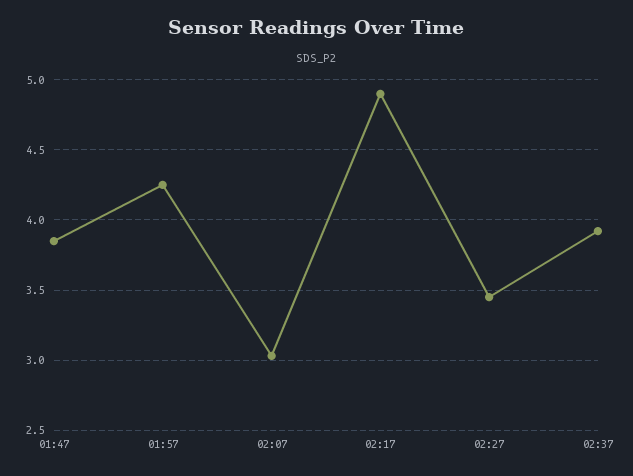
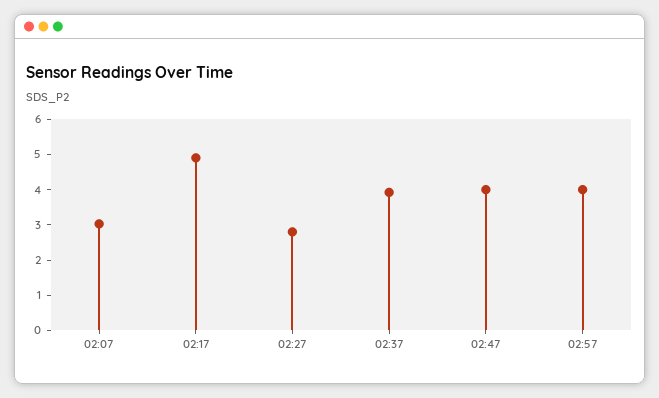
01:47: 3.85 -> none
01:57: 4.25 -> none
02:27: 3.45 -> 2.75
02:47: none -> 4
02:57: none -> 4

